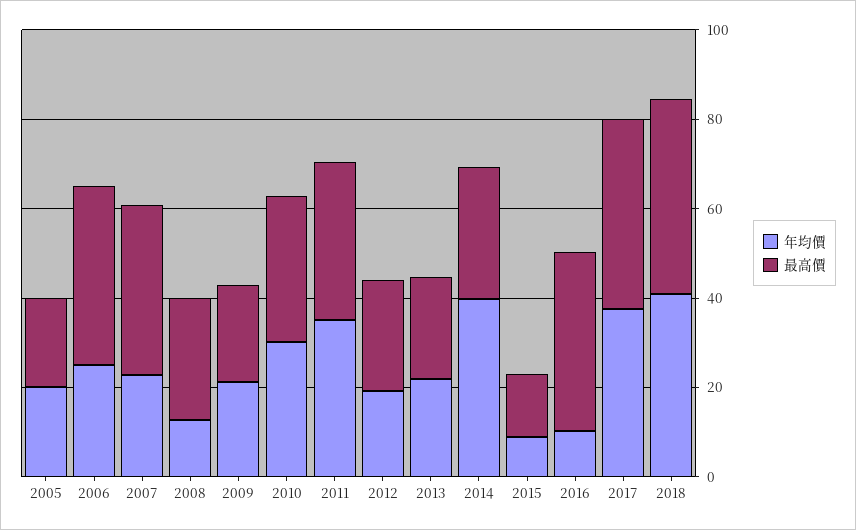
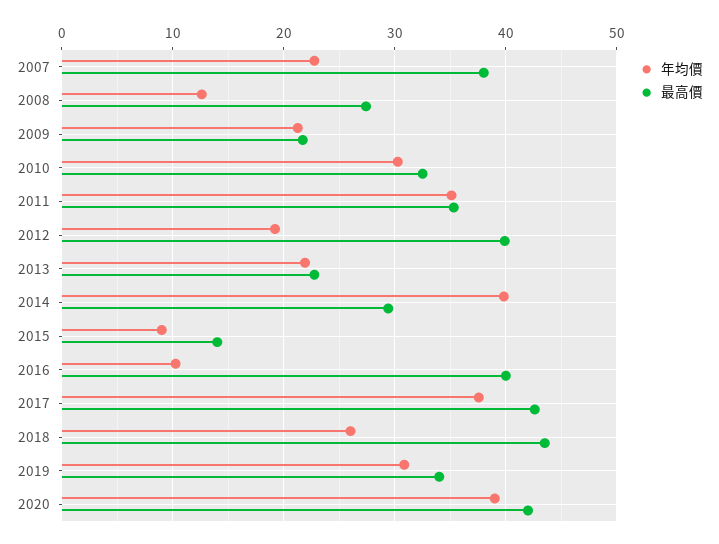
年均價, 2005: 20 -> none
最高價, 2005: 20 -> none
年均價, 2006: 25 -> none
最高價, 2006: 40 -> none
最高價, 2012: 25 -> 40
年均價, 2018: 40 -> 26
年均價, 2019: none -> 31
最高價, 2019: none -> 34
年均價, 2020: none -> 39
最高價, 2020: none -> 42

